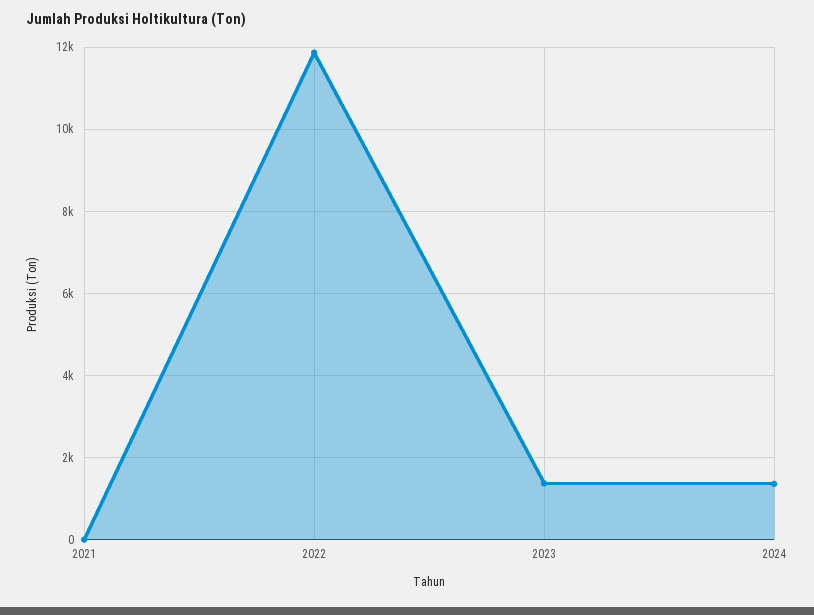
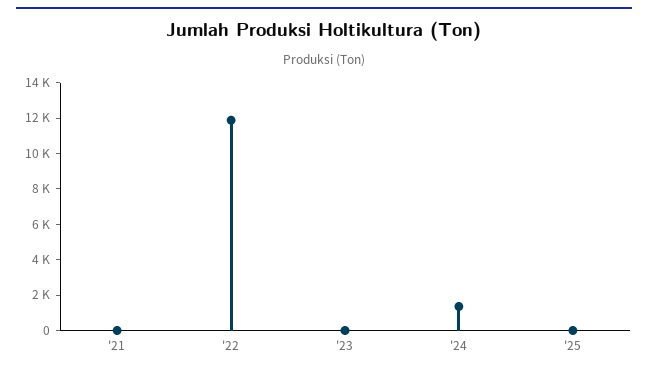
2023: 1400 -> 0
'25: none -> 0

